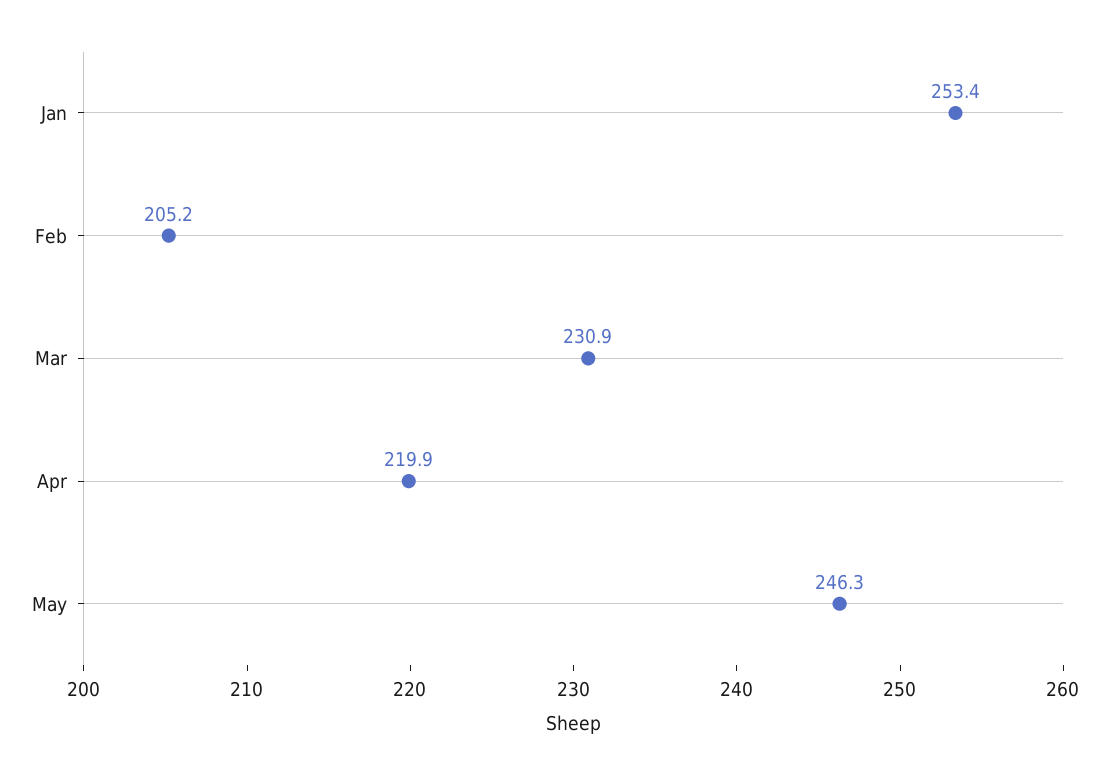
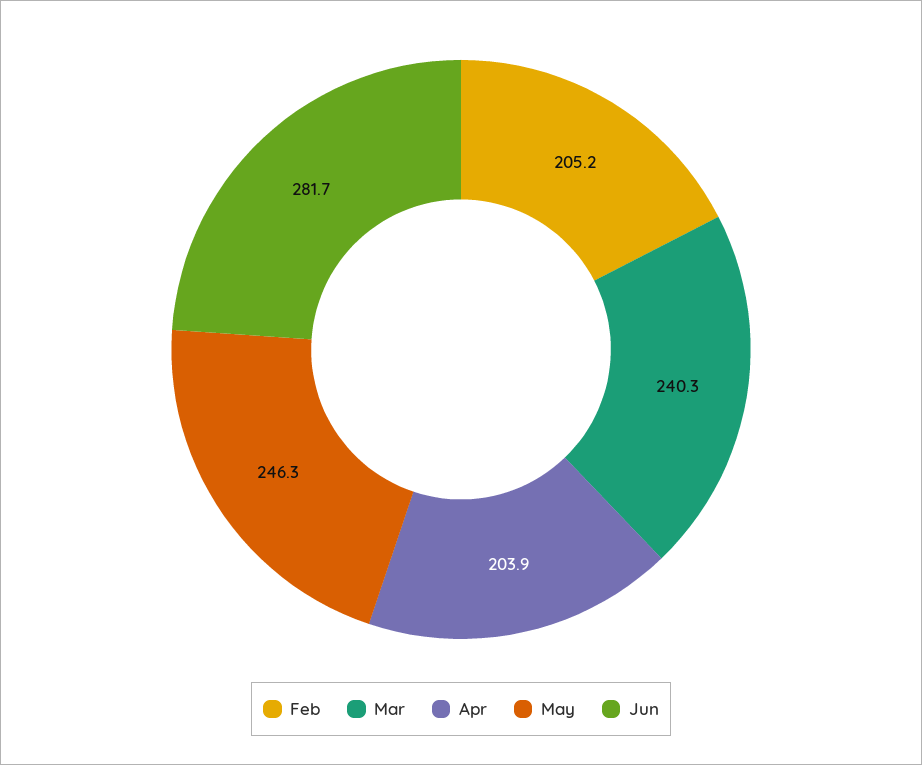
Jan: 253.4 -> none
Mar: 230.9 -> 240.3
Apr: 219.9 -> 203.9
Jun: none -> 281.7

